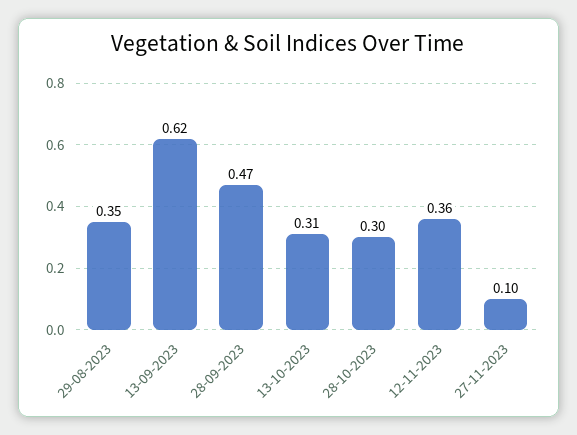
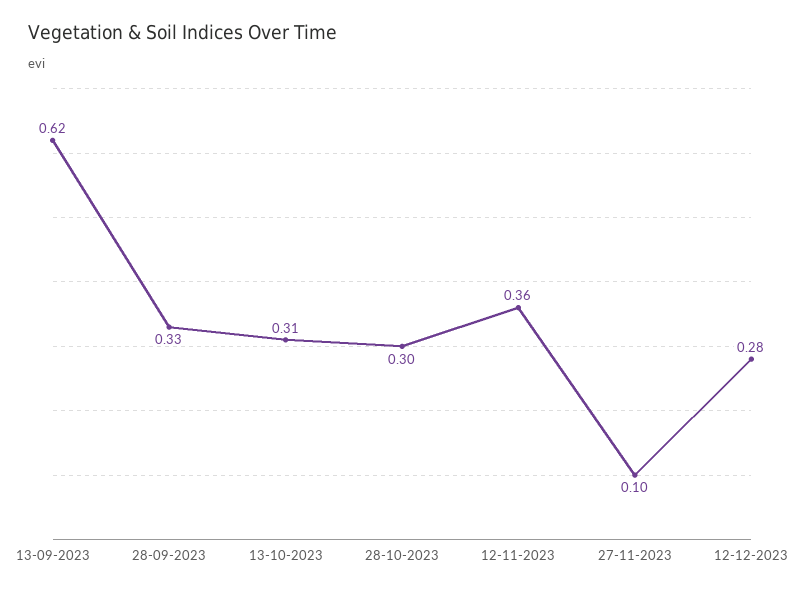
29-08-2023: 0.35 -> none
28-09-2023: 0.47 -> 0.33
12-12-2023: none -> 0.28

